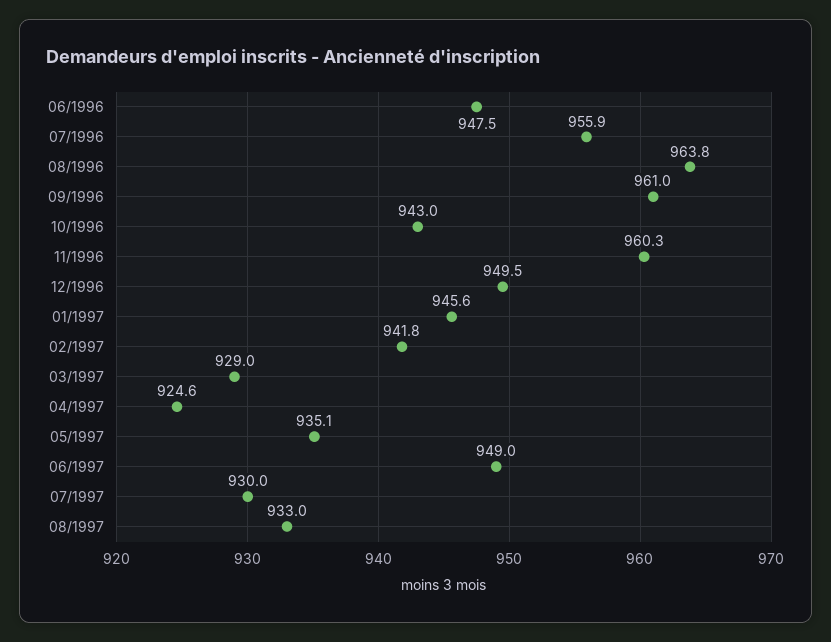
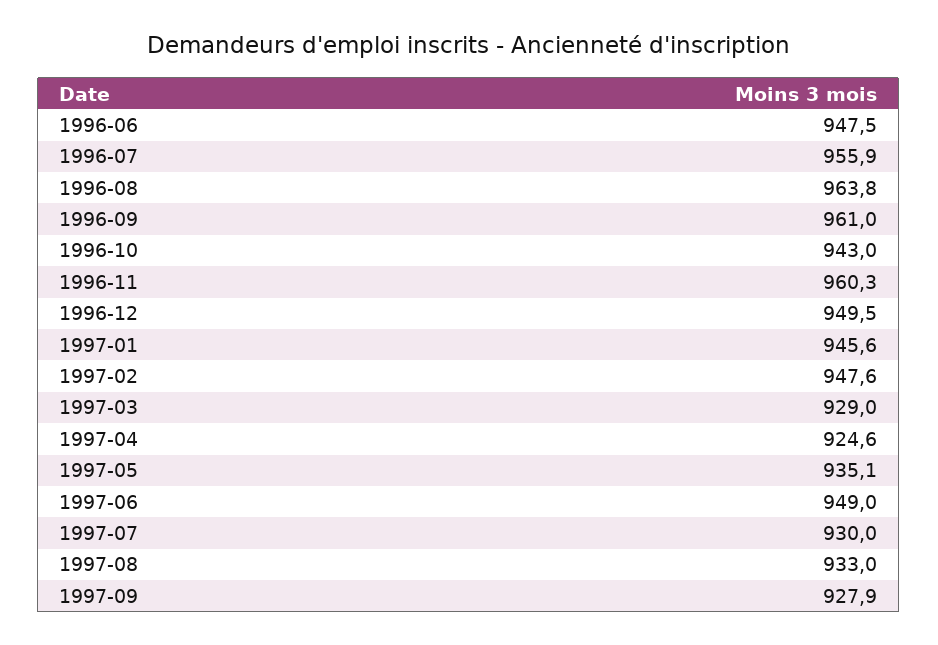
02/1997: 941.8 -> 947.6
1997-09: none -> 927.9

